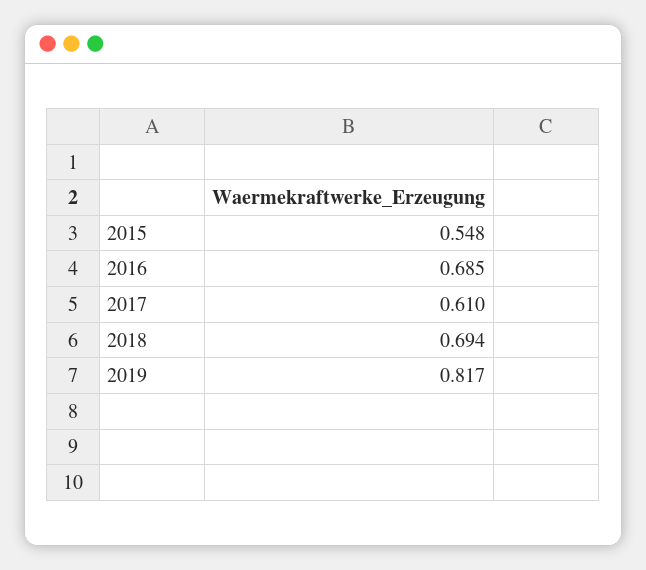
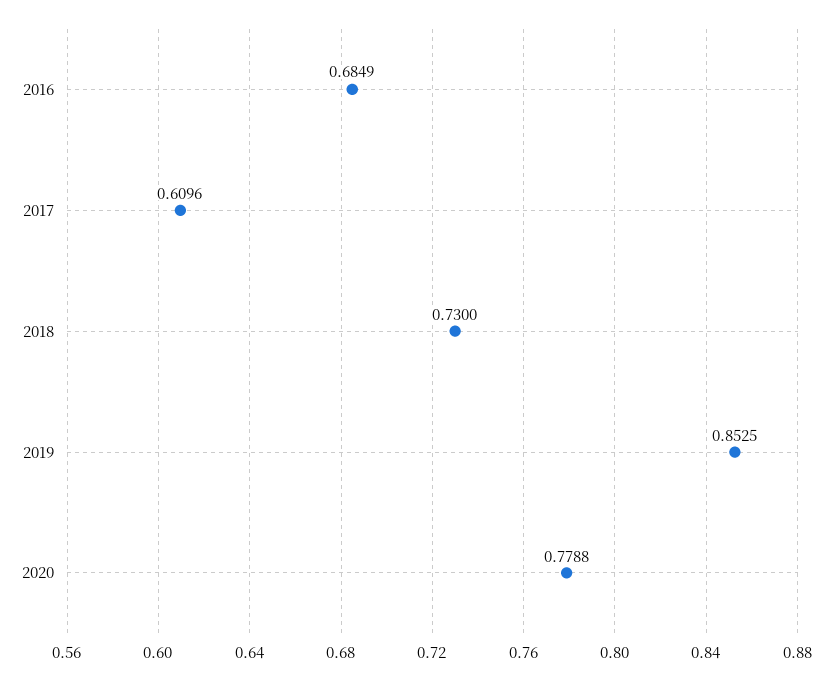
2015: 0.548 -> none
2018: 0.694 -> 0.73
2019: 0.817 -> 0.8525
2020: none -> 0.7788

